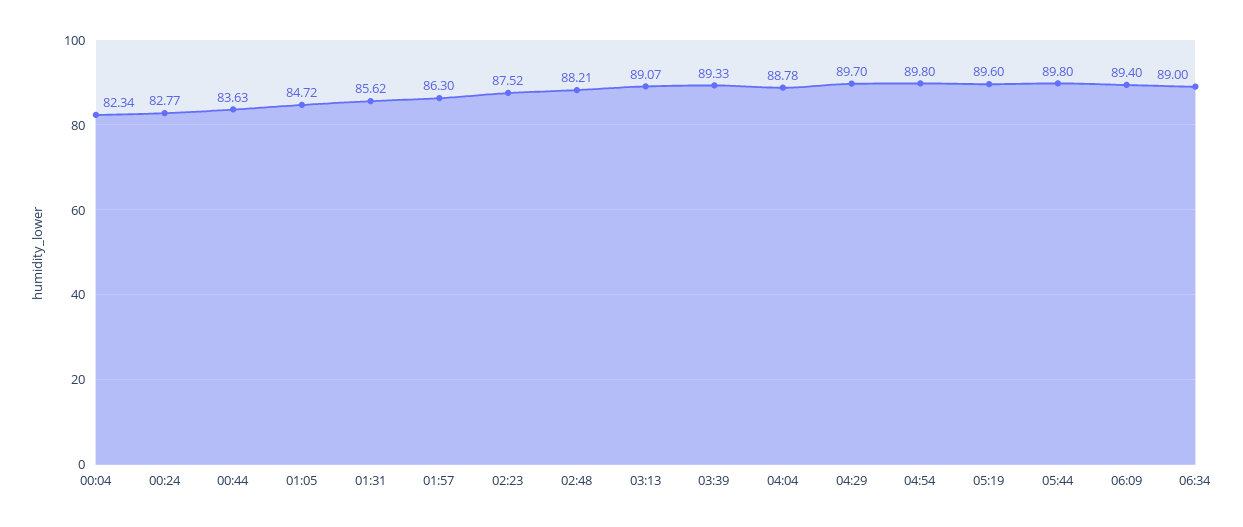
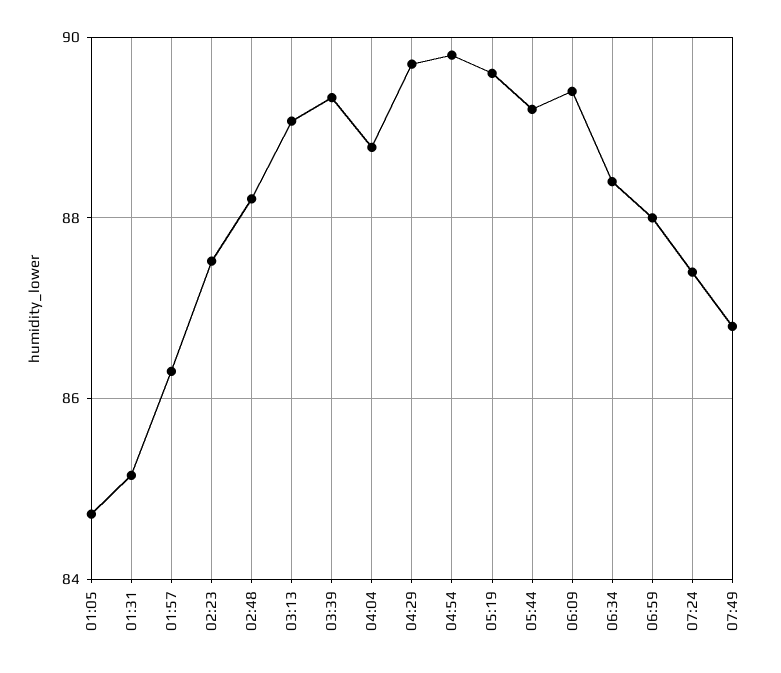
00:04: 82.34 -> none
00:24: 82.77 -> none
00:44: 83.63 -> none
01:31: 85.62 -> 85.2
05:44: 89.8 -> 89.2
06:34: 89 -> 88.4
06:59: none -> 88
07:24: none -> 87.4
07:49: none -> 86.8

